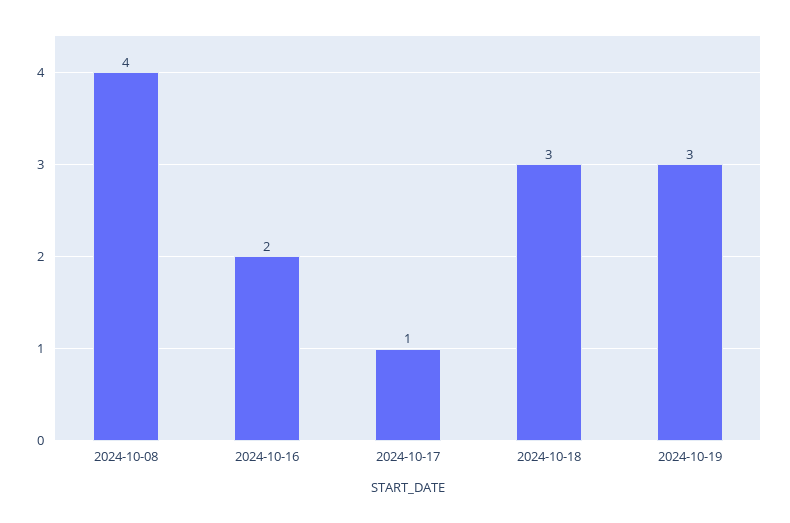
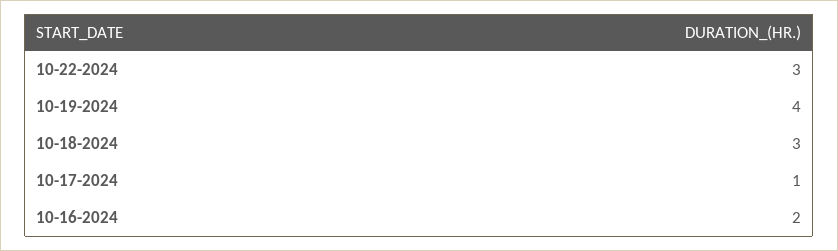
2024-10-08: 4 -> none
2024-10-19: 3 -> 4
10-22-2024: none -> 3

